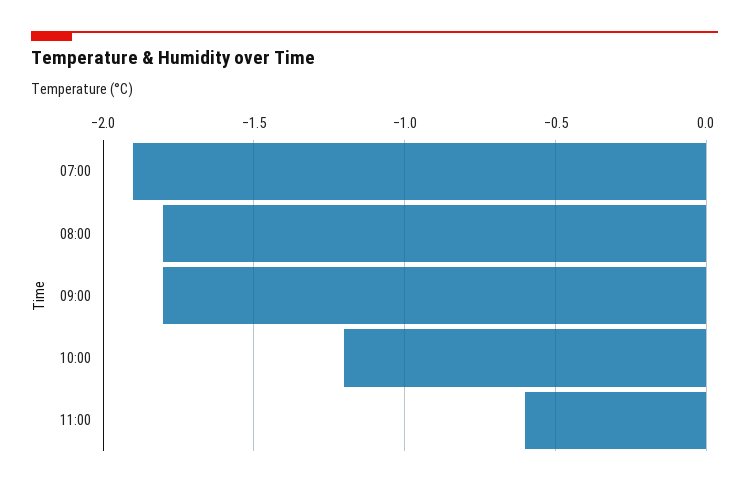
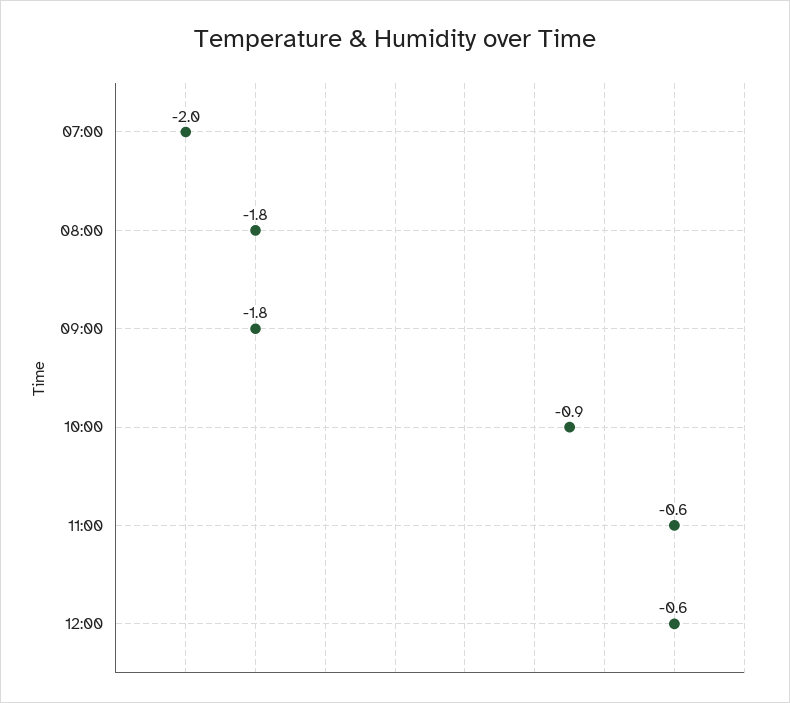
07:00: -1.9 -> -2
10:00: -1.2 -> -0.9
12:00: none -> -0.6

